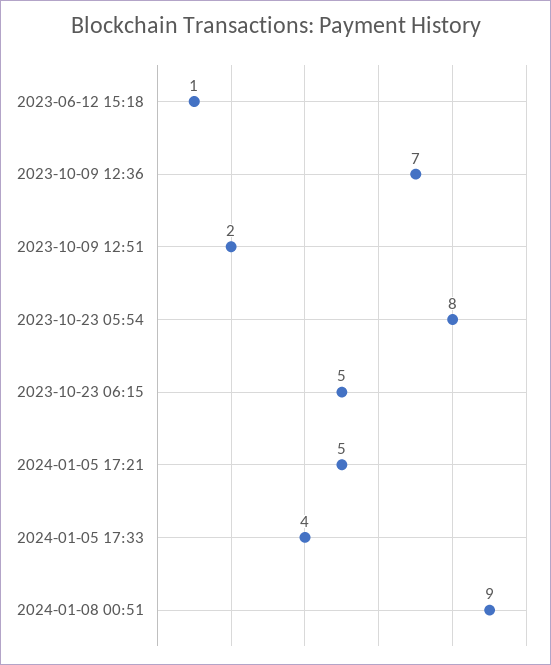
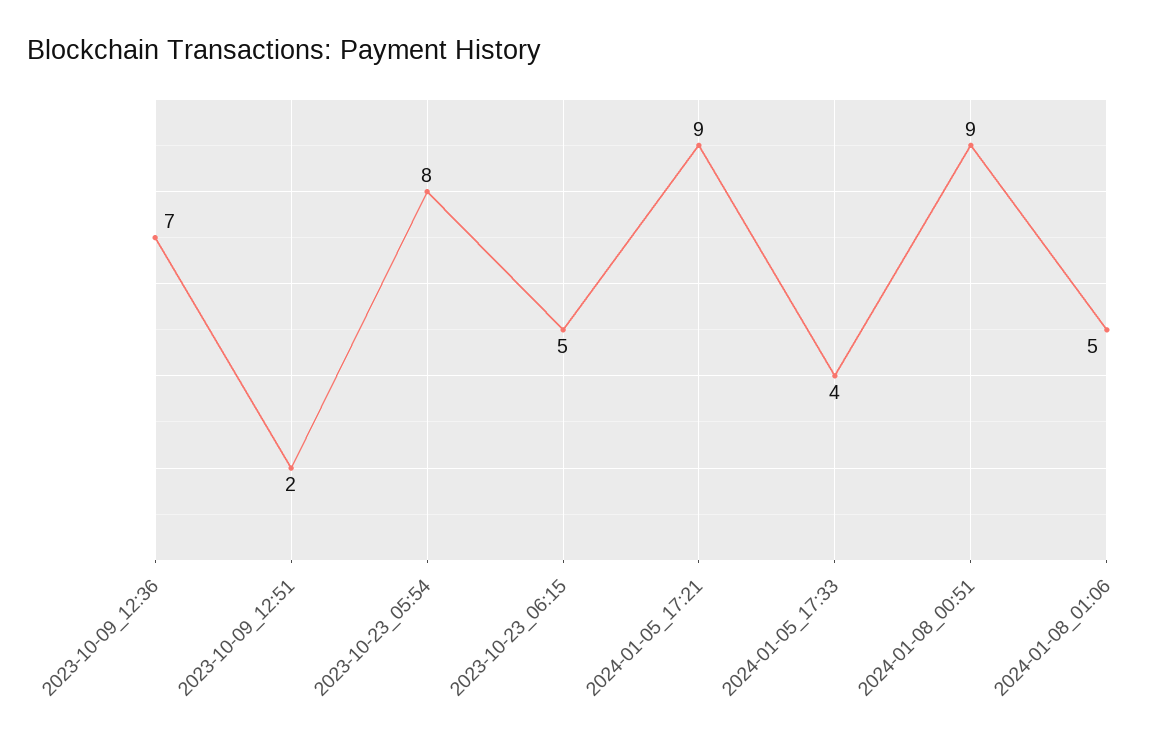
2023-06-12 15:18: 1 -> none
2024-01-05 17:21: 5 -> 9
2024-01-08_01:06: none -> 5

